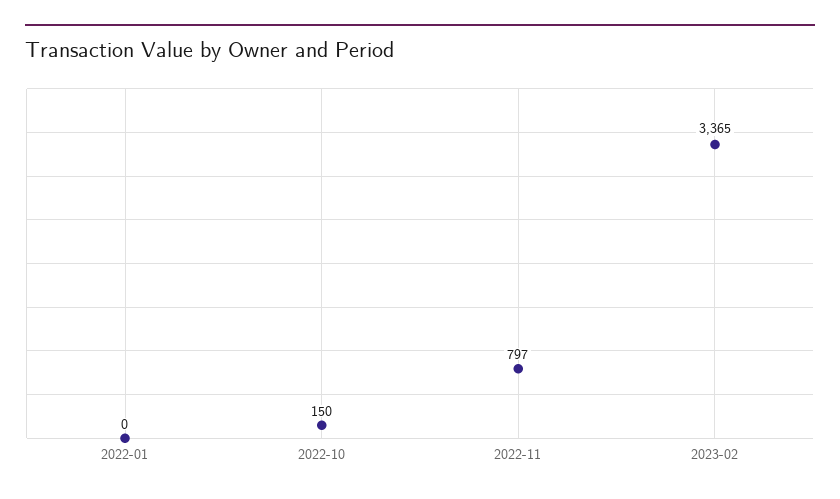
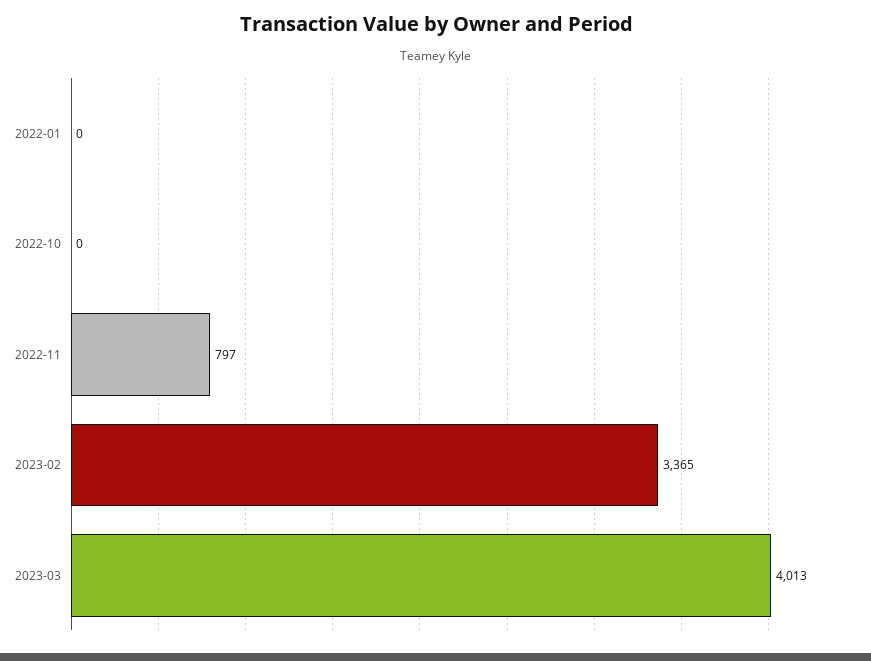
2022-10: 150 -> 0
2023-03: none -> 4013

